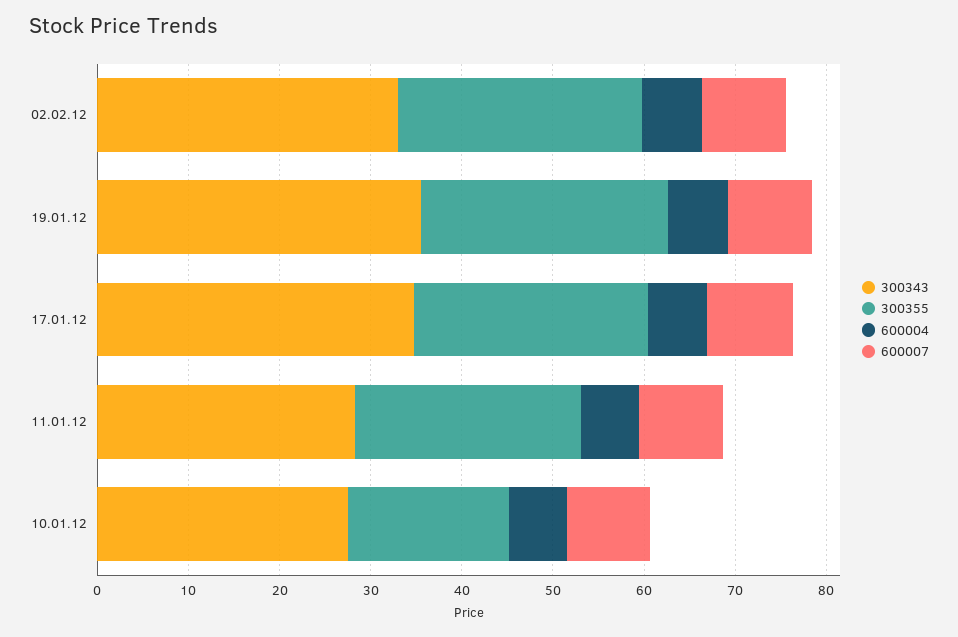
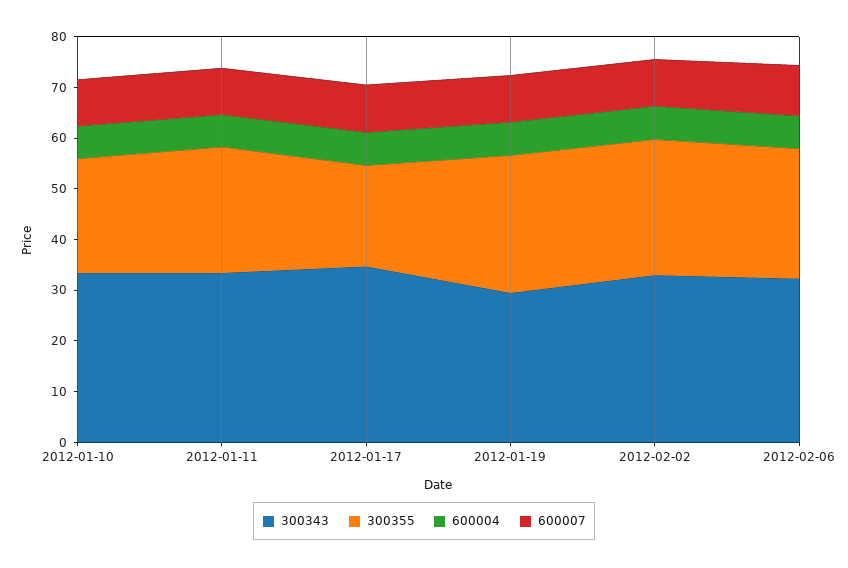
300343, 19.01.12: 36 -> 30
300355, 17.01.12: 26 -> 20
300343, 11.01.12: 28 -> 34
300343, 10.01.12: 28 -> 34
300355, 10.01.12: 18 -> 22
300343, 2012-02-06: none -> 32
300355, 2012-02-06: none -> 26
600004, 2012-02-06: none -> 6
600007, 2012-02-06: none -> 10

